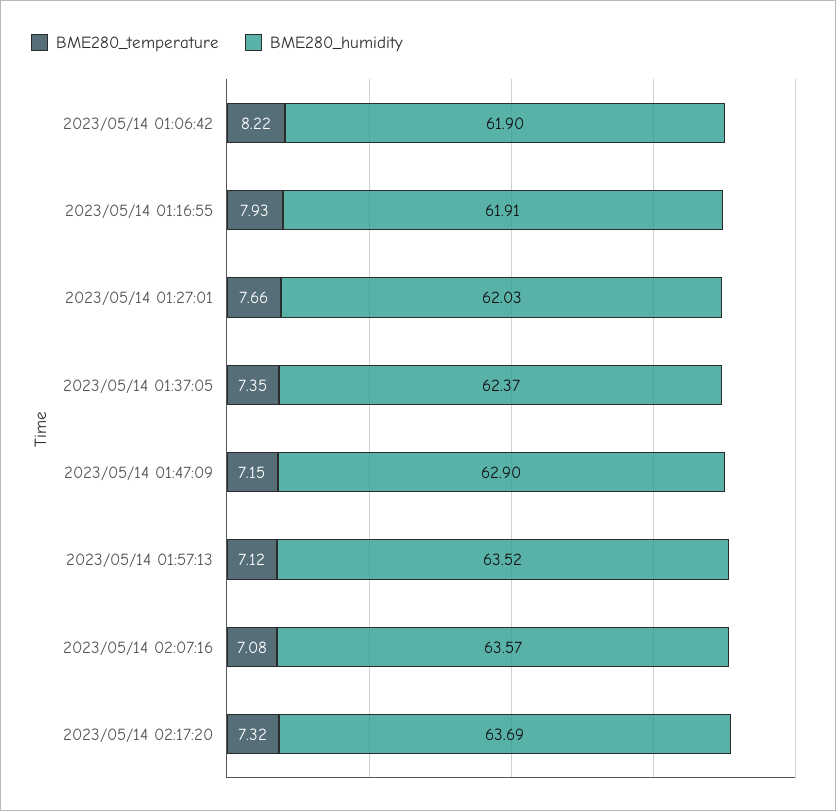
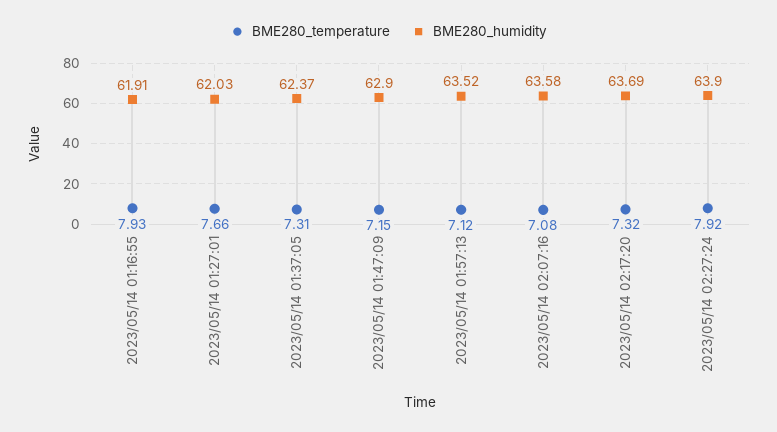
BME280_temperature, 2023/05/14 01:06:42: 8.22 -> none
BME280_humidity, 2023/05/14 01:06:42: 61.9 -> none
BME280_temperature, 2023/05/14 01:37:05: 7.35 -> 7.31
BME280_humidity, 2023/05/14 02:07:16: 63.57 -> 63.58
BME280_temperature, 2023/05/14 02:27:24: none -> 7.92
BME280_humidity, 2023/05/14 02:27:24: none -> 63.9

